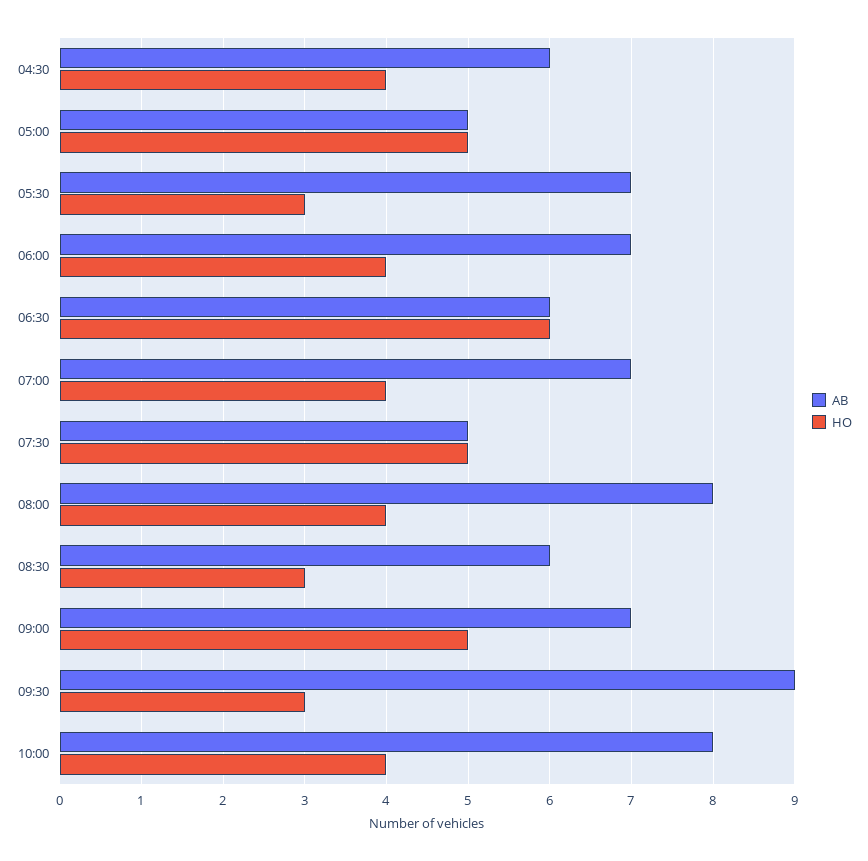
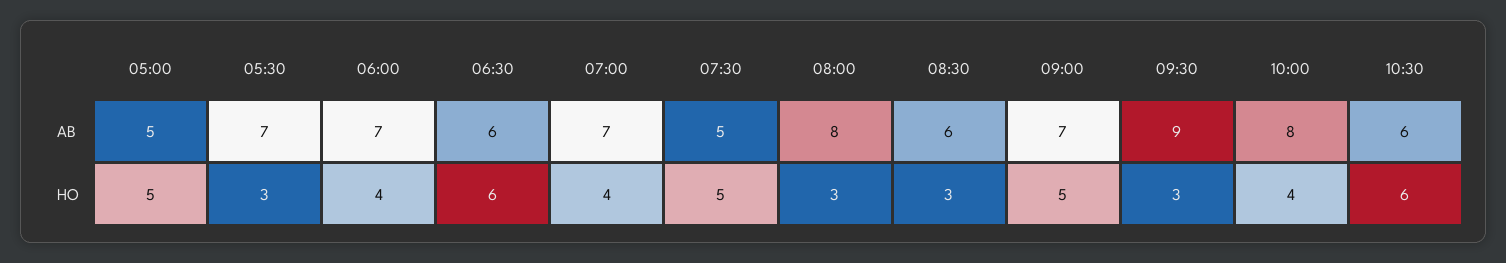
AB, 04:30: 6 -> none
HO, 04:30: 4 -> none
HO, 08:00: 4 -> 3
AB, 10:30: none -> 6
HO, 10:30: none -> 6

